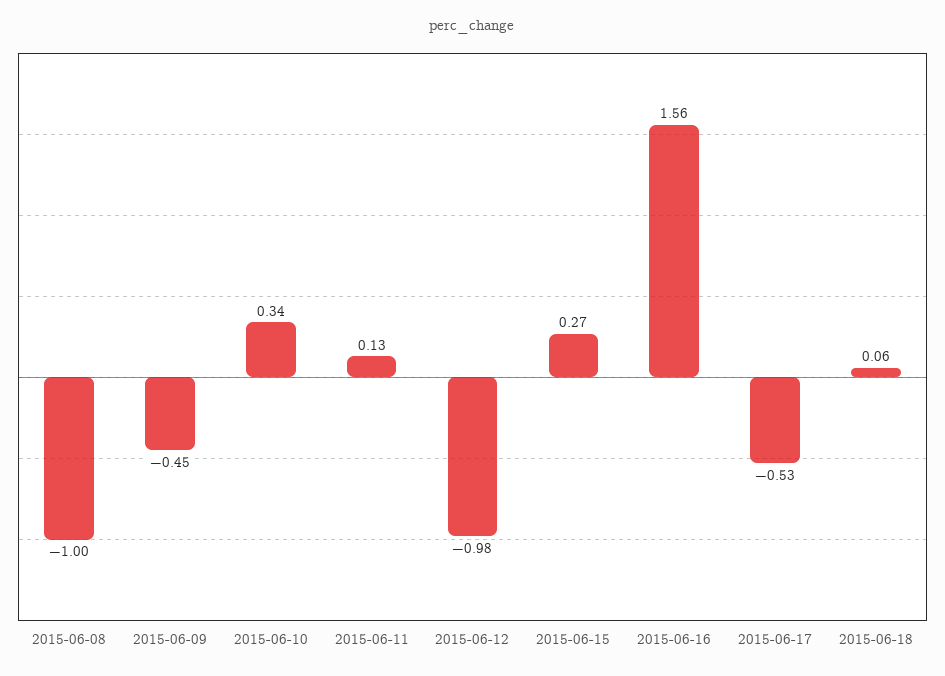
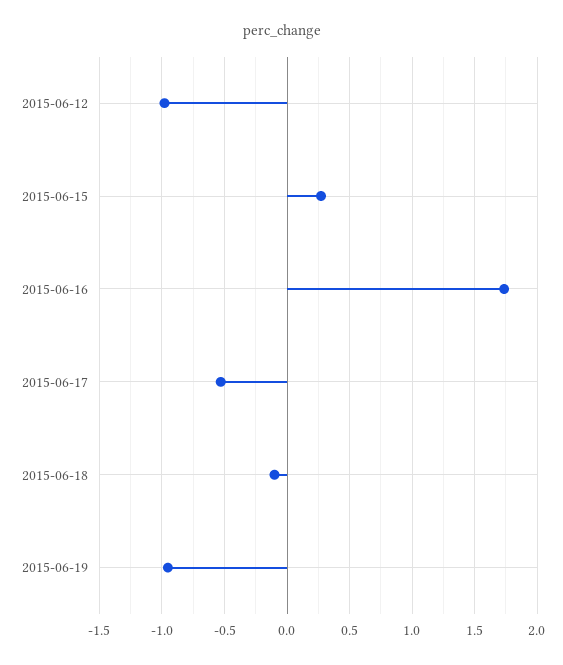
2015-06-08: -1 -> none
2015-06-09: -0.45 -> none
2015-06-10: 0.34 -> none
2015-06-11: 0.13 -> none
2015-06-16: 1.56 -> 1.75
2015-06-18: 0.06 -> -0.1
2015-06-19: none -> -0.95

